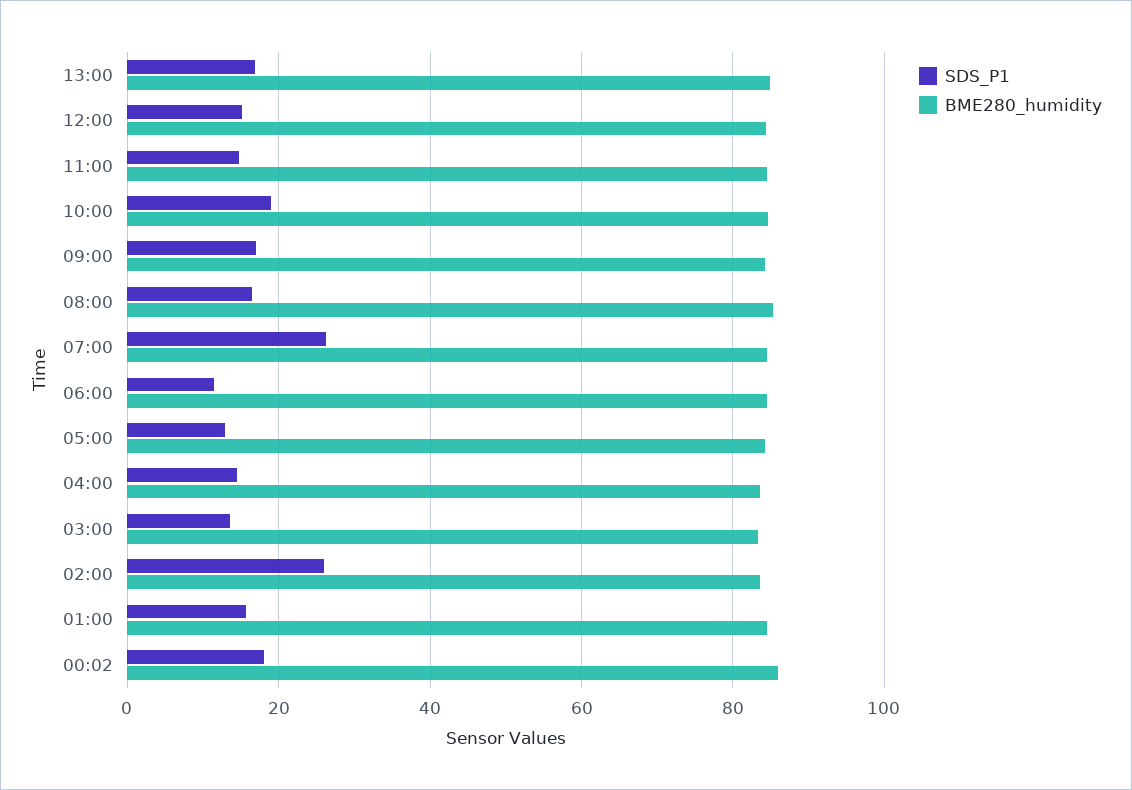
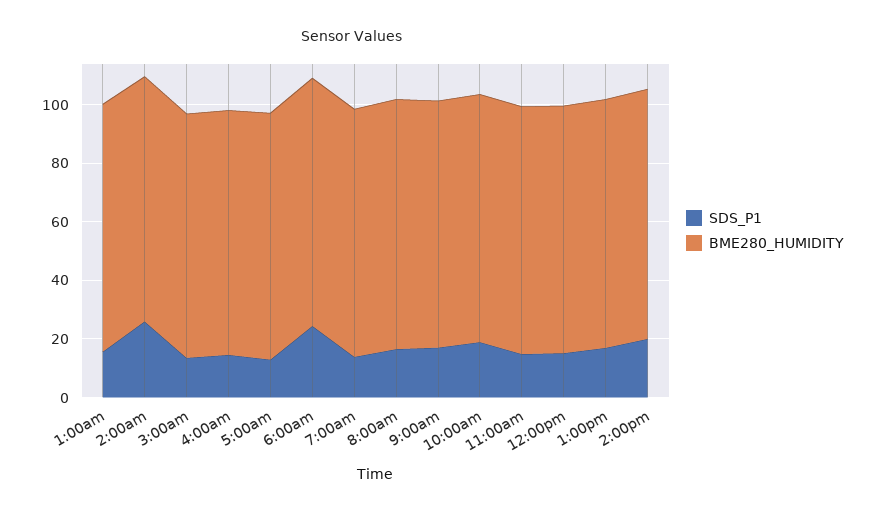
SDS_P1, 07:00: 26 -> 15
SDS_P1, 06:00: 12 -> 25
SDS_P1, 00:02: 18 -> none
BME280_humidity, 00:02: 86 -> none
SDS_P1, 2:00pm: none -> 20
BME280_humidity, 2:00pm: none -> 85

